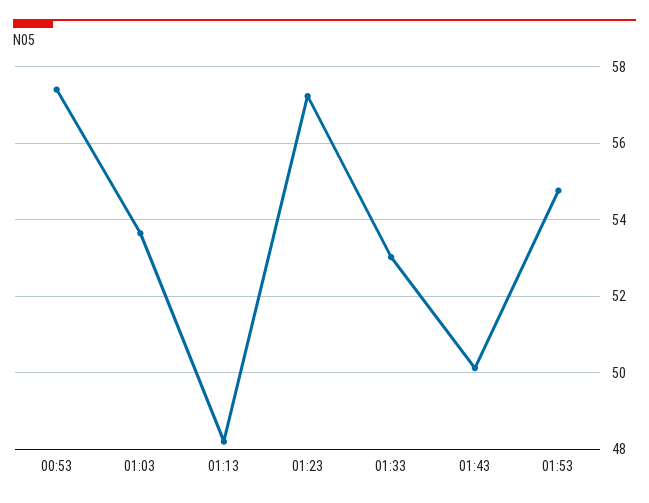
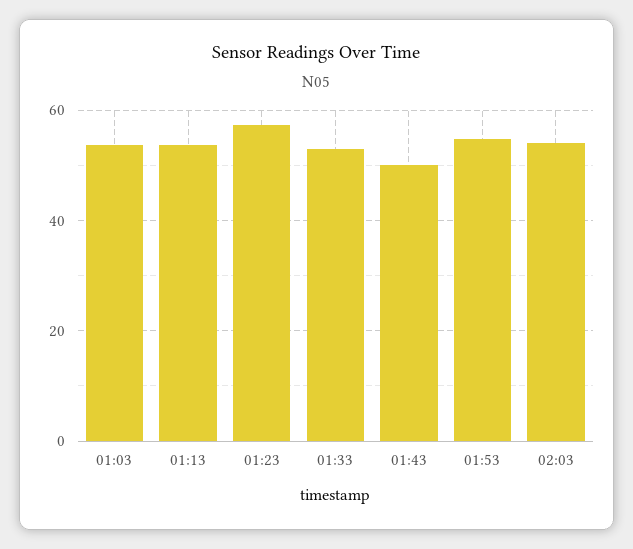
00:53: 57.4 -> none
01:13: 48.2 -> 54
02:03: none -> 54

